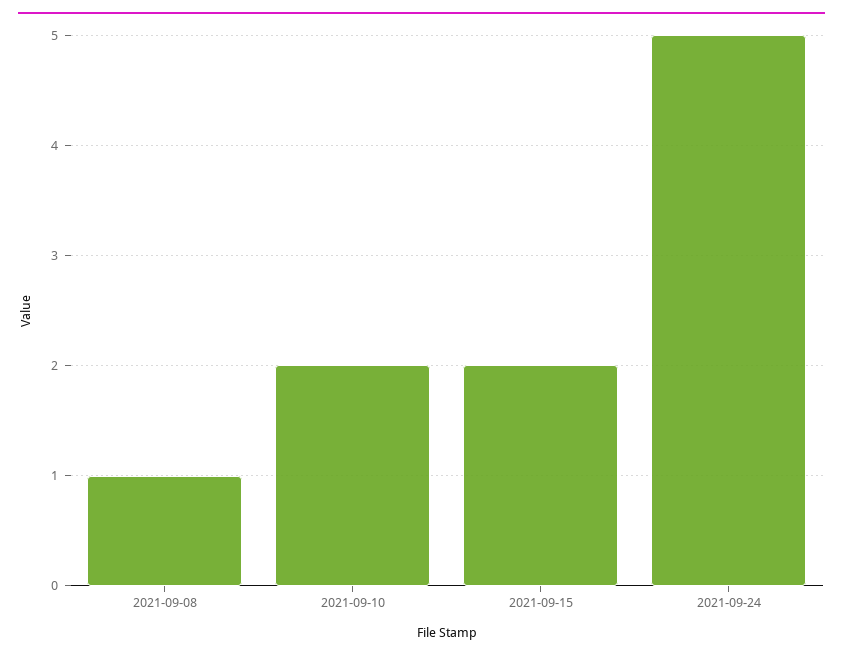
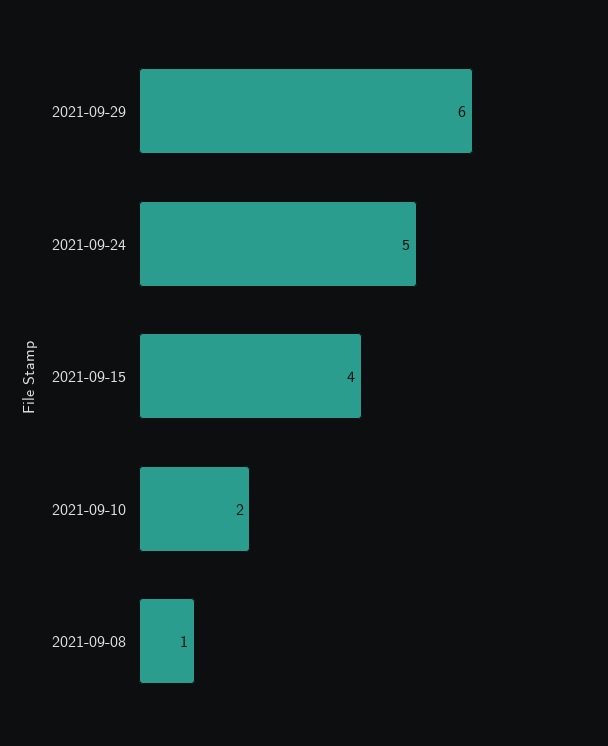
2021-09-15: 2 -> 4
2021-09-29: none -> 6

